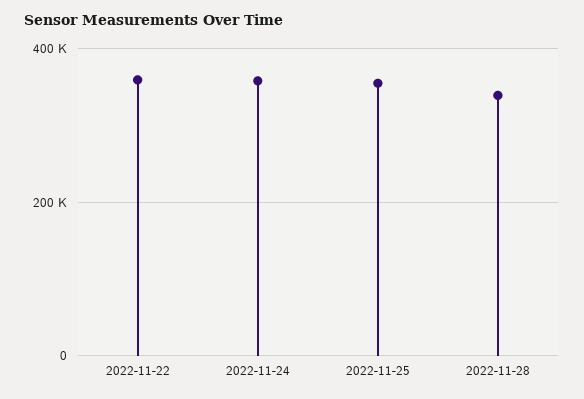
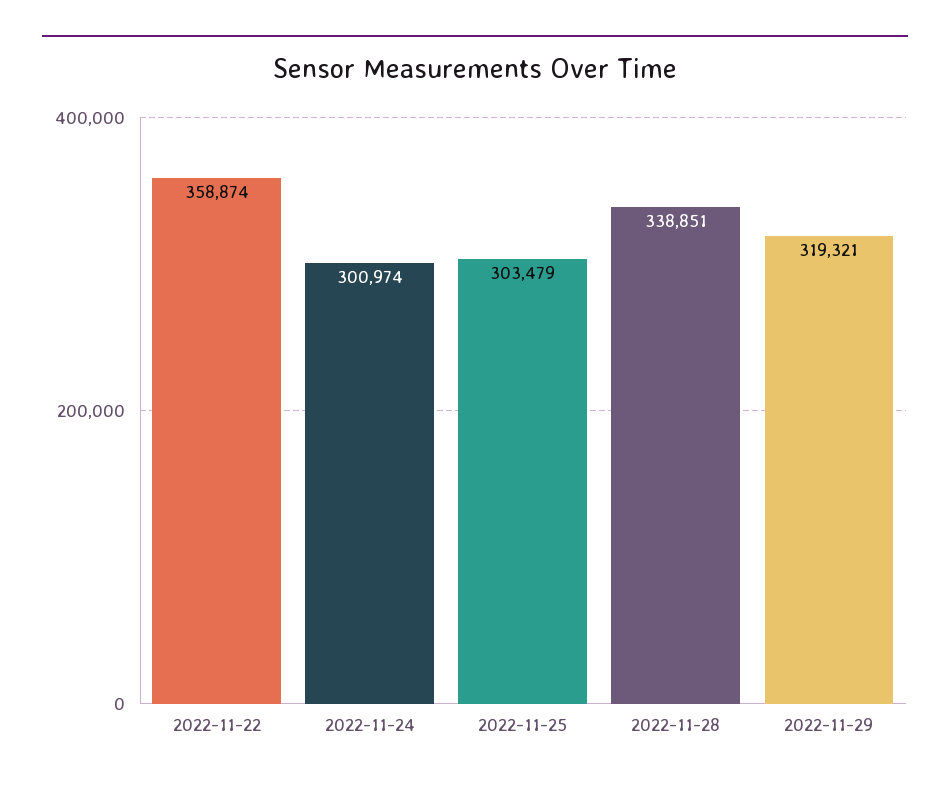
2022-11-24: 360000 -> 300974
2022-11-25: 360000 -> 303479
2022-11-29: none -> 319321

